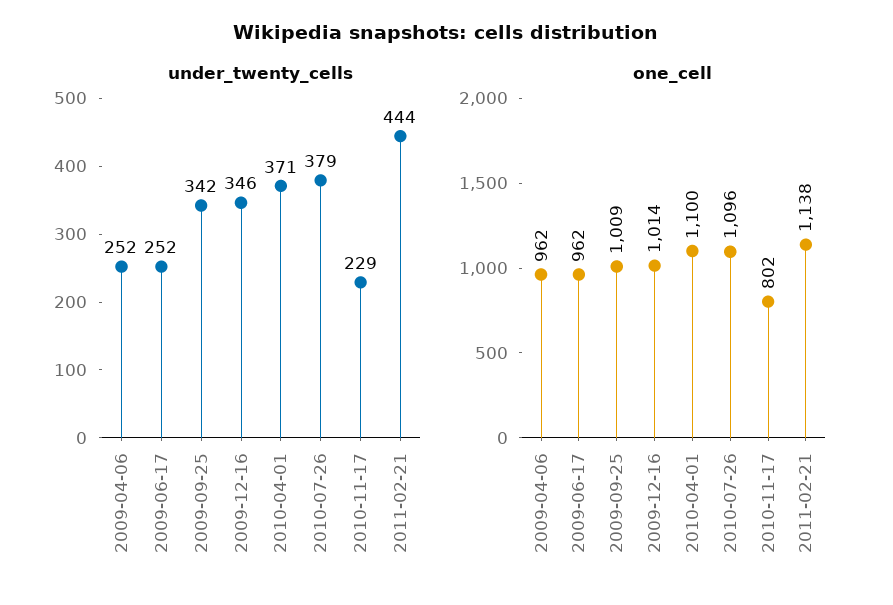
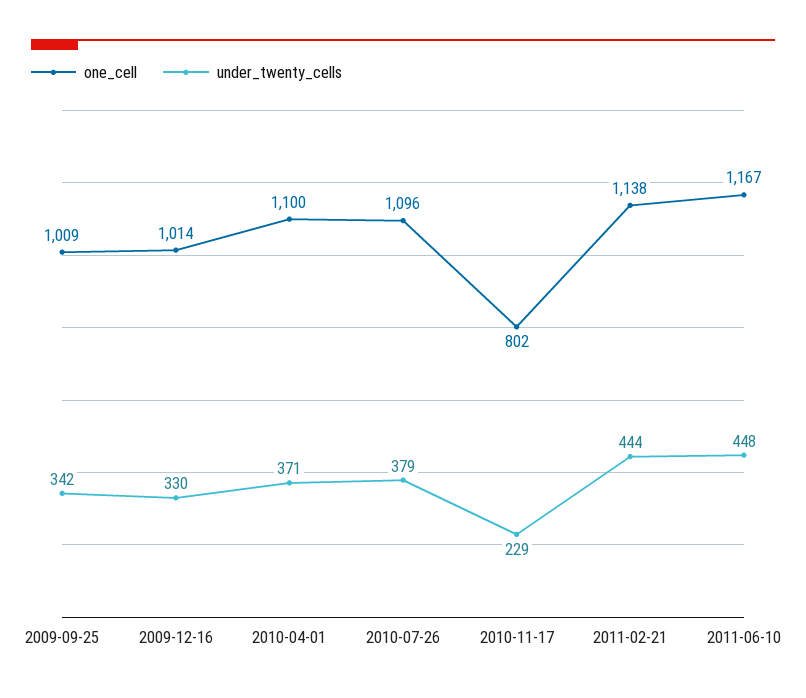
under_twenty_cells, 2009-04-06: 252 -> none
under_twenty_cells, 2009-06-17: 252 -> none
under_twenty_cells, 2009-12-16: 346 -> 330
one_cell, 2009-04-06: 962 -> none
one_cell, 2009-06-17: 962 -> none
one_cell, 2011-06-10: none -> 1167
under_twenty_cells, 2011-06-10: none -> 448

